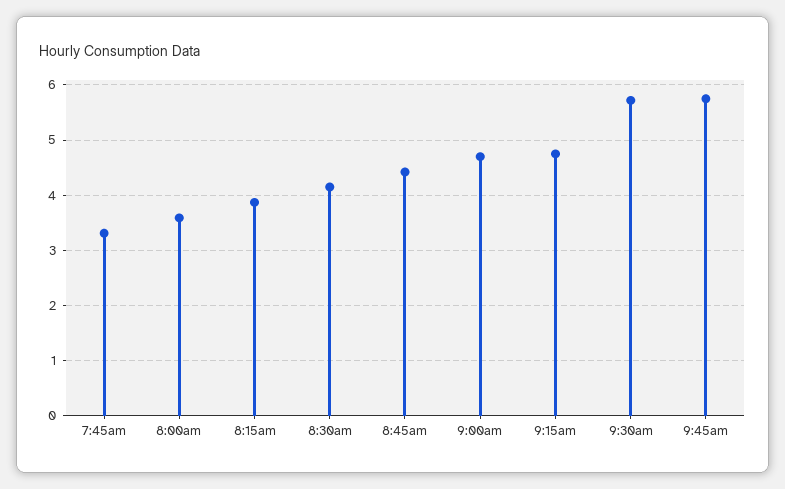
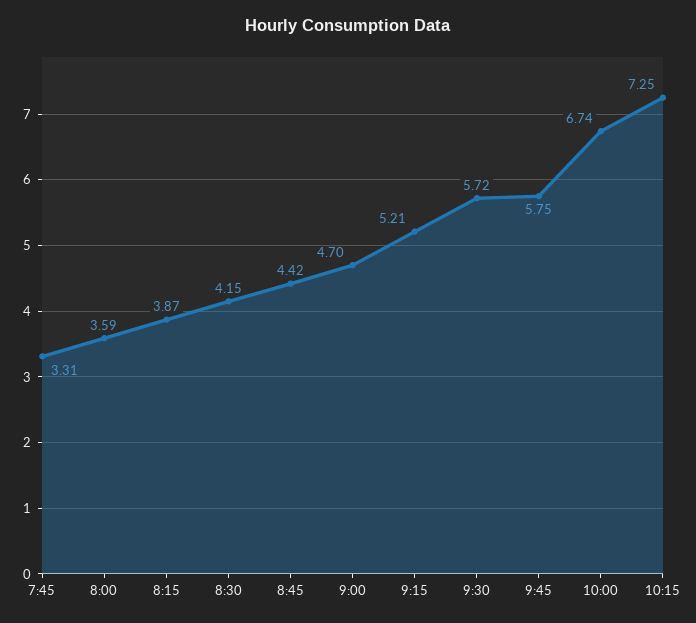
9:15am: 4.8 -> 5.21
10:00: none -> 6.74
10:15: none -> 7.25

